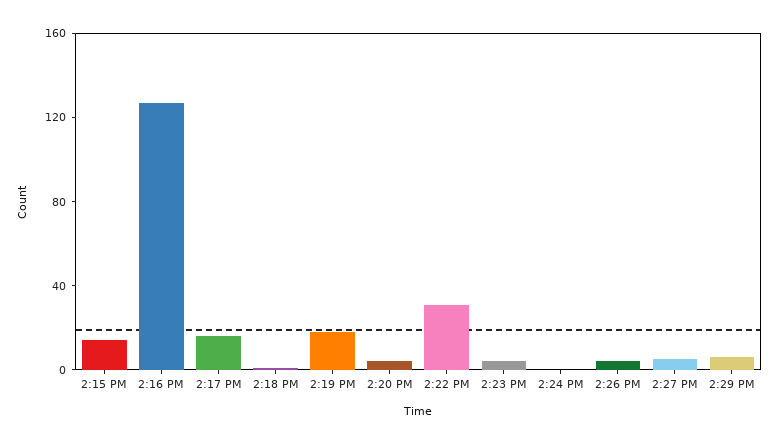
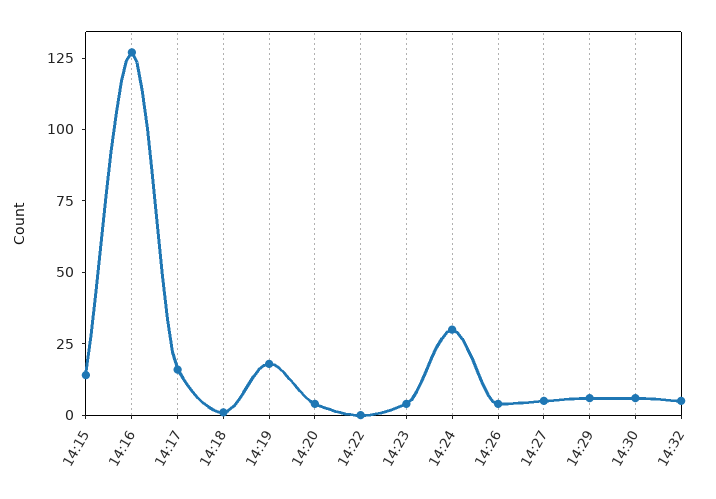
2:22 PM: 30 -> 0
2:24 PM: 0 -> 30
14:30: none -> 5
14:32: none -> 5

